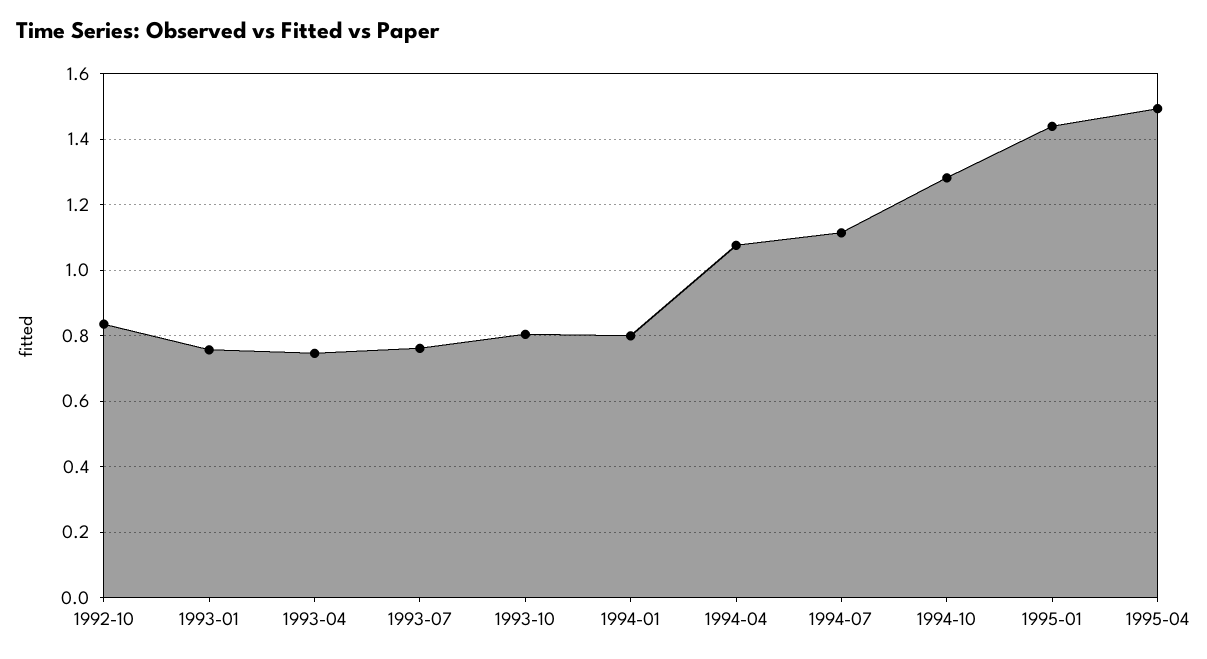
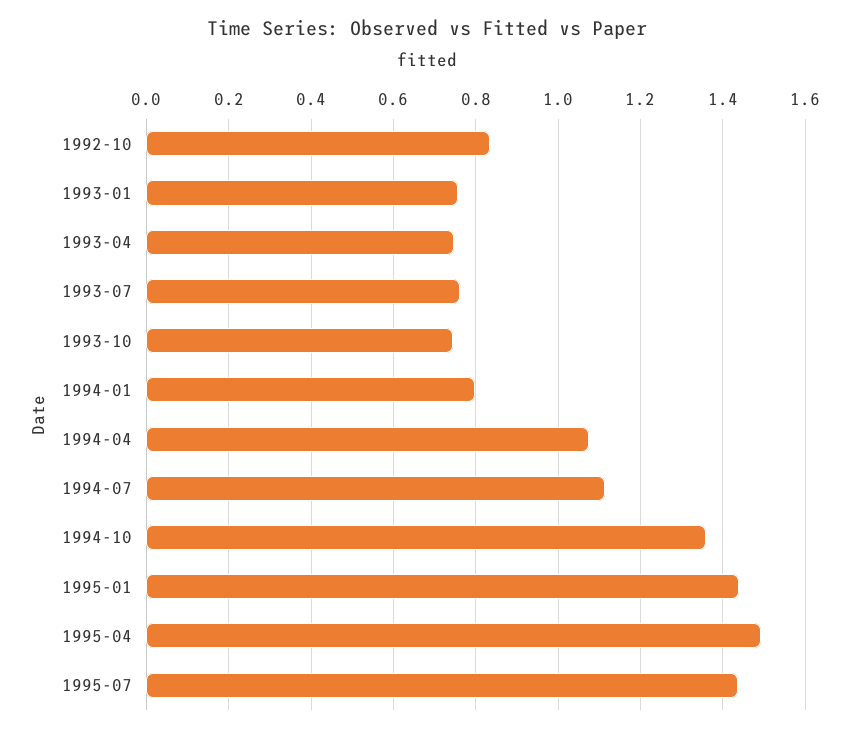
1993-10: 0.8 -> 0.74
1994-10: 1.28 -> 1.36
1995-07: none -> 1.44

